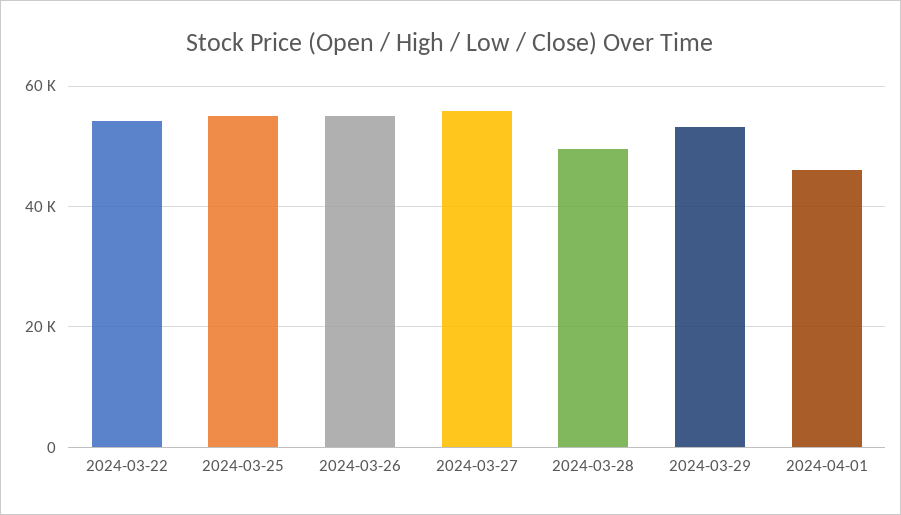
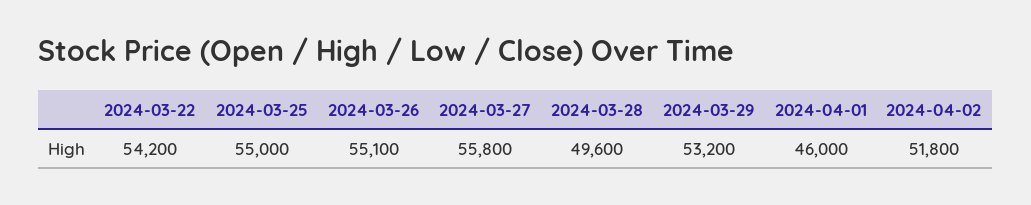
2024-04-02: none -> 51800

